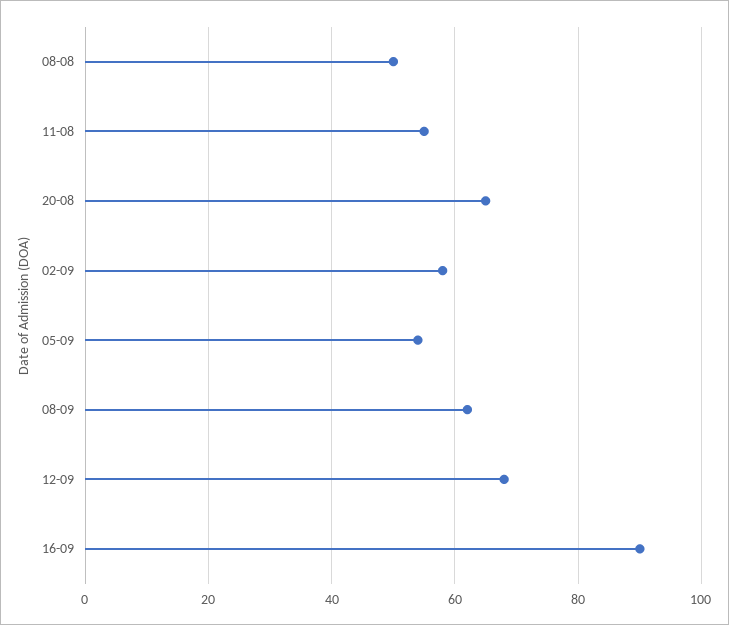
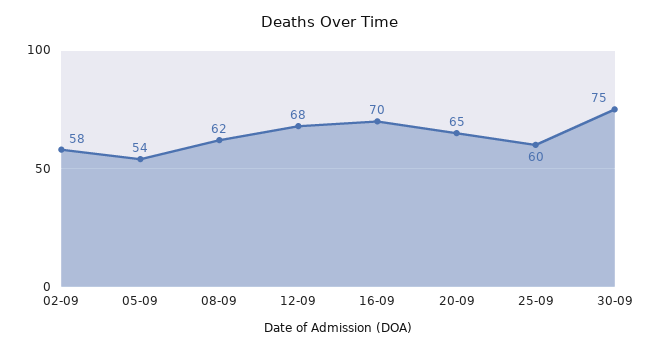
08-08: 50 -> none
11-08: 55 -> none
20-08: 65 -> none
16-09: 90 -> 70
20-09: none -> 65
25-09: none -> 60
30-09: none -> 75

